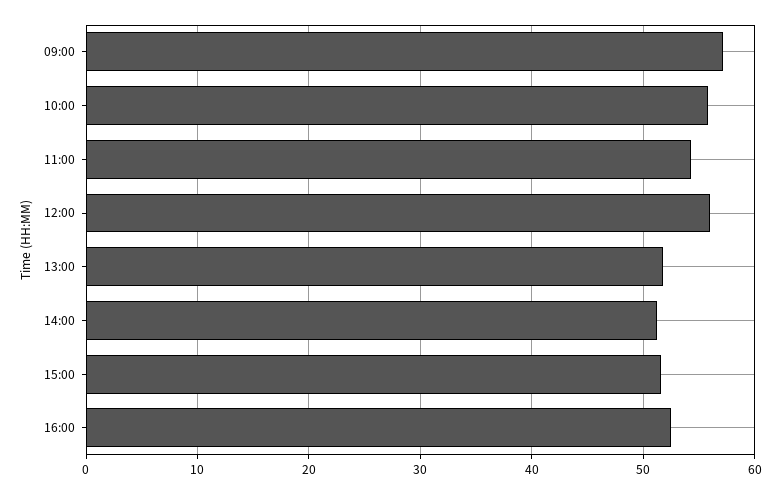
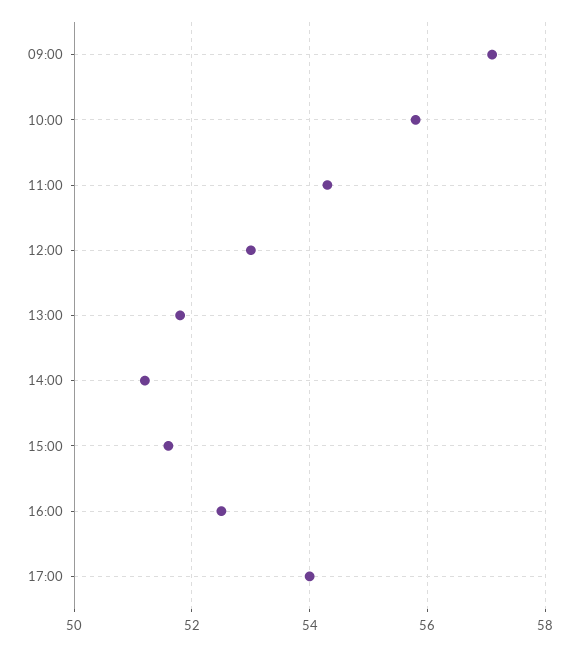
12:00: 56 -> 53
17:00: none -> 54

